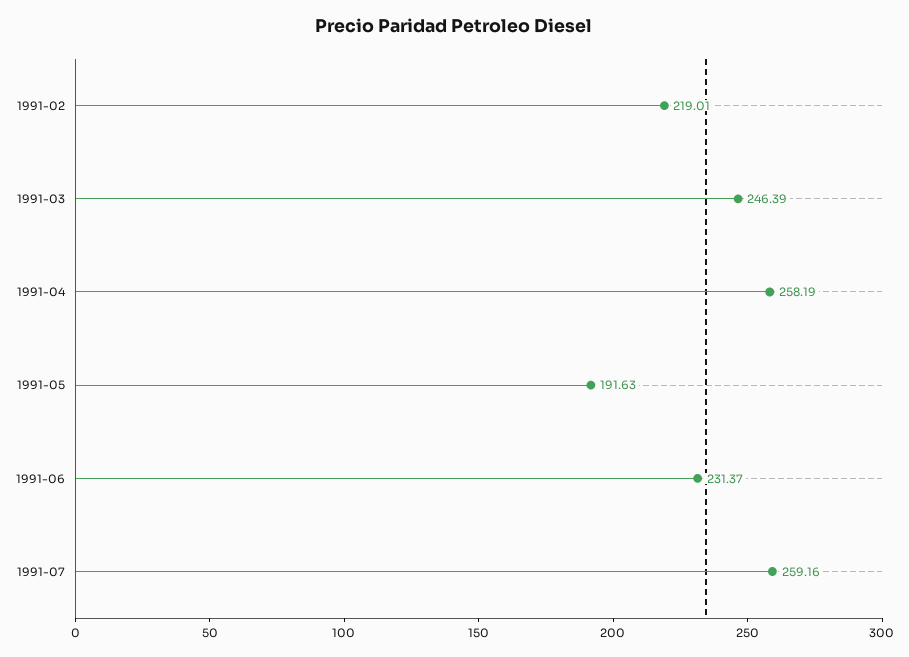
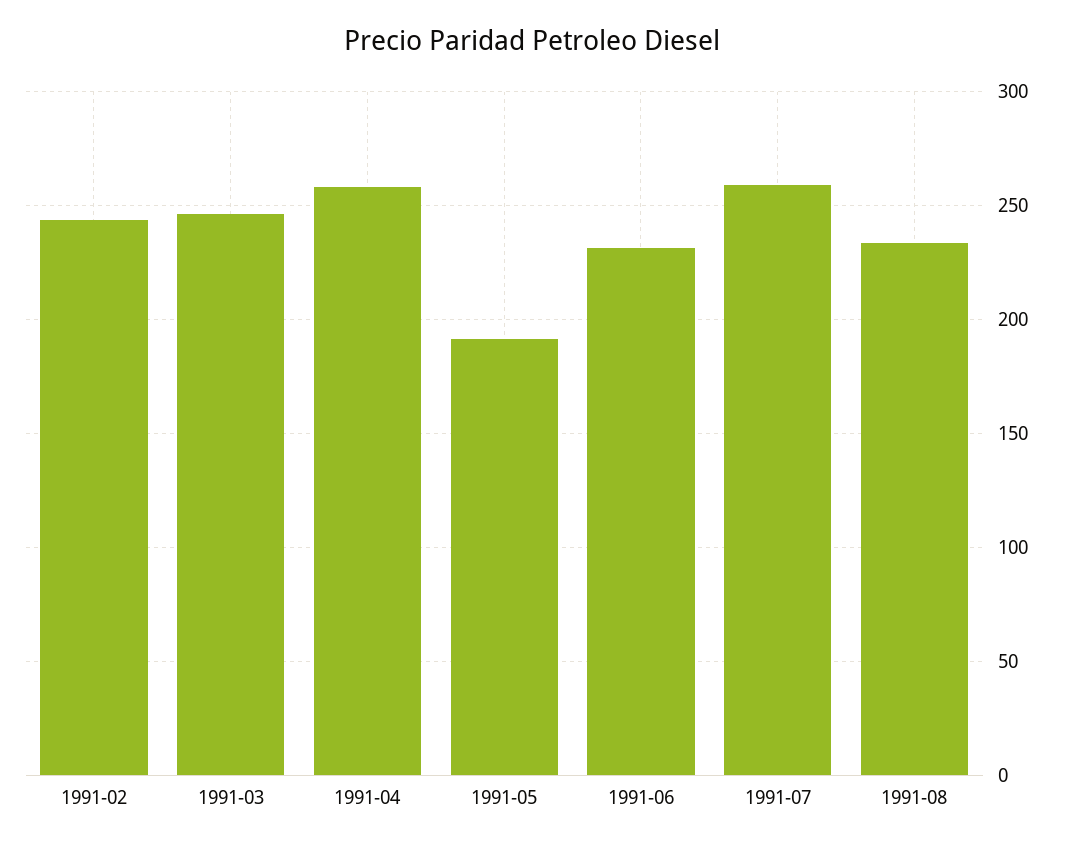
1991-02: 219.01 -> 245
1991-08: none -> 235

